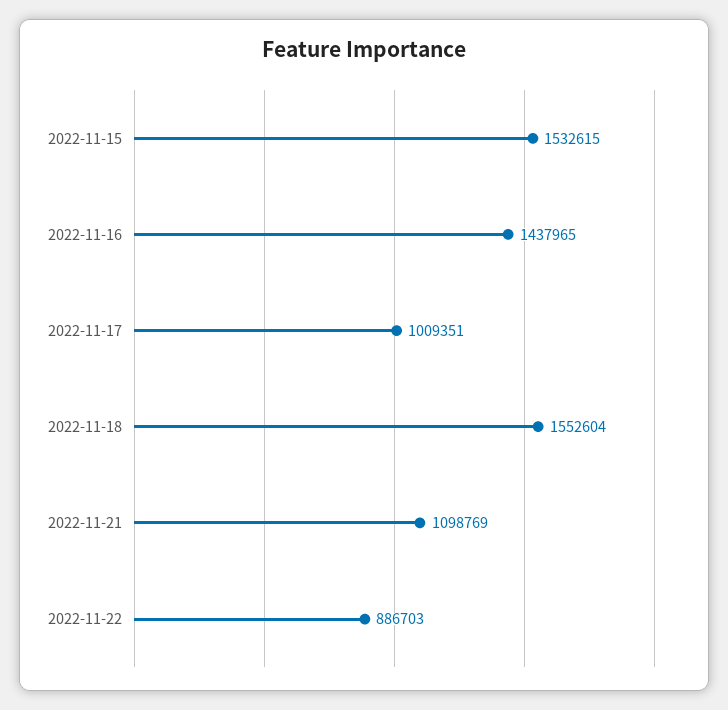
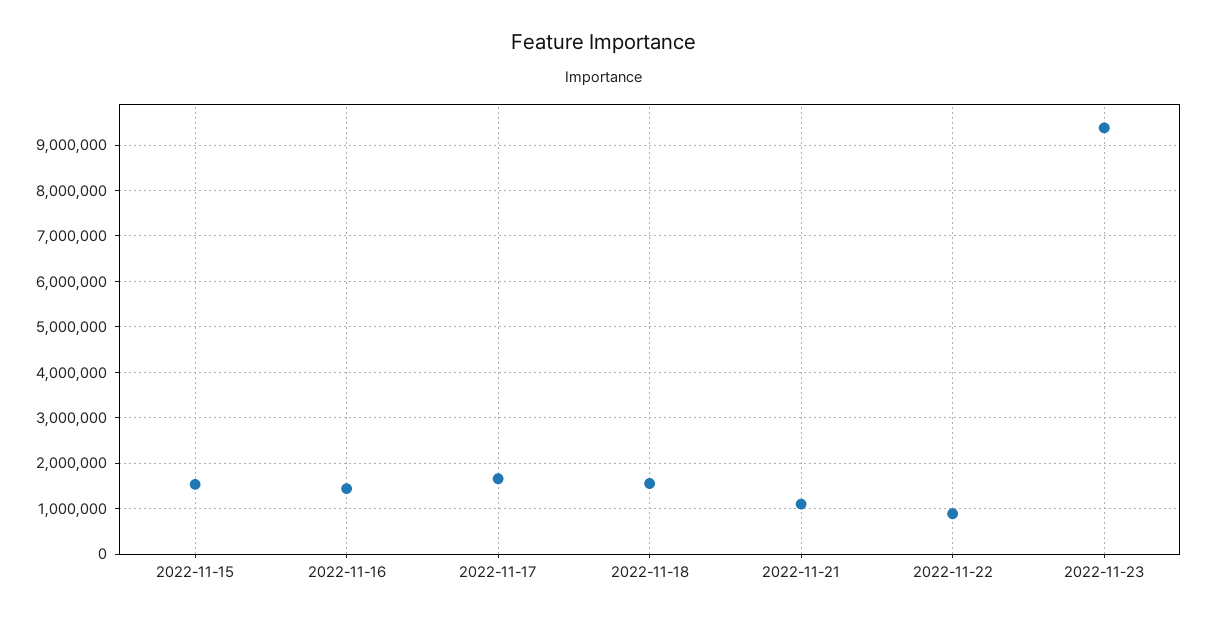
2022-11-17: 1009351 -> 1600000
2022-11-23: none -> 9400000

